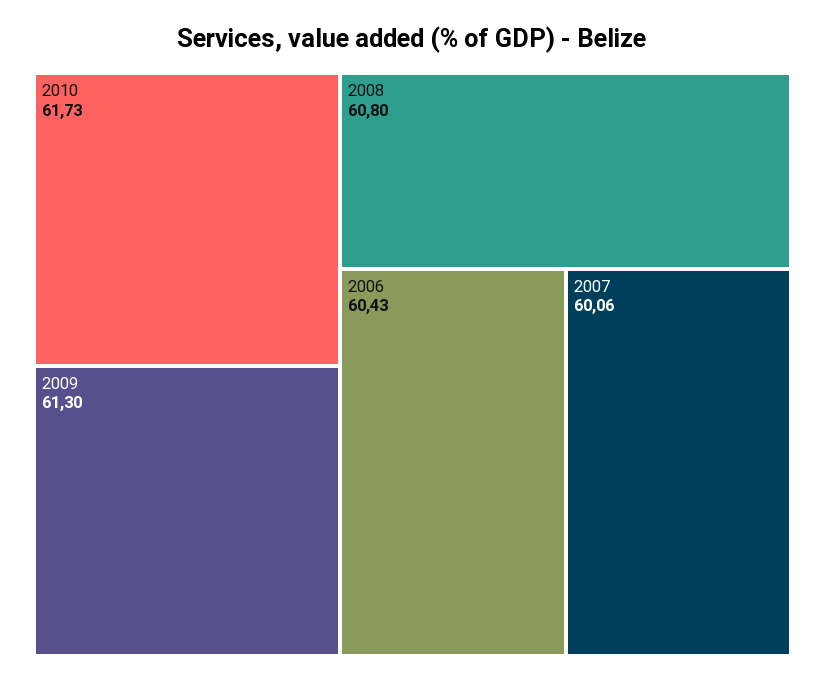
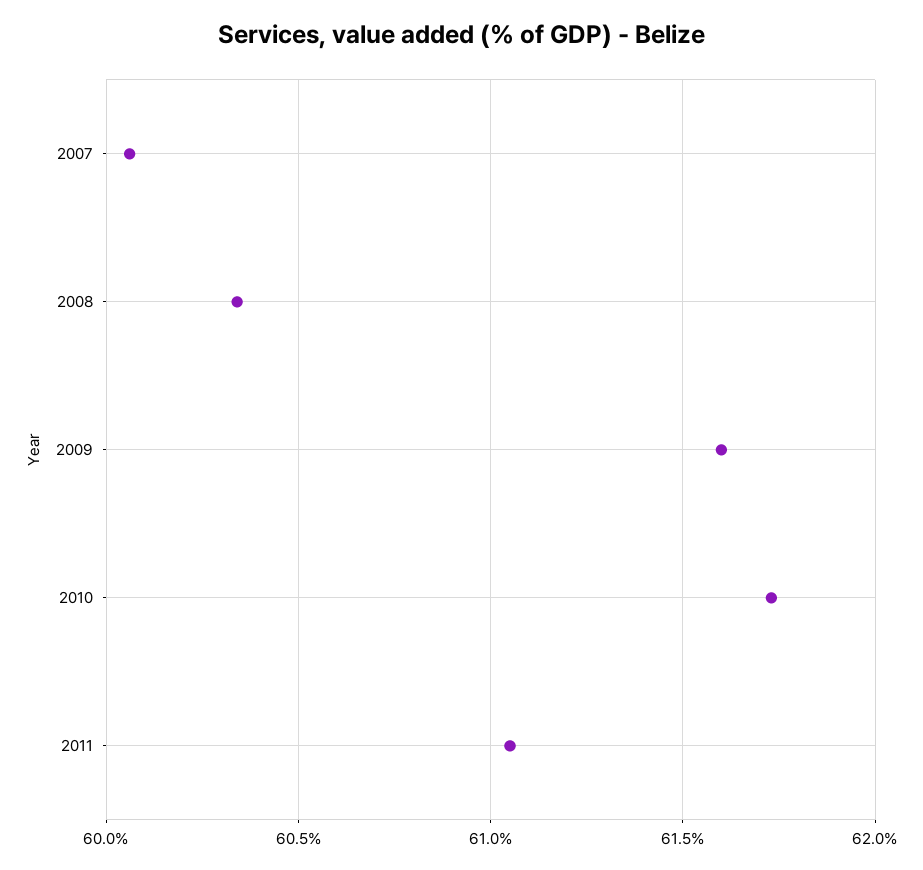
2009: 61.3 -> 61.6
2008: 60.8 -> 60.35
2006: 60.43 -> none
2011: none -> 61.05

